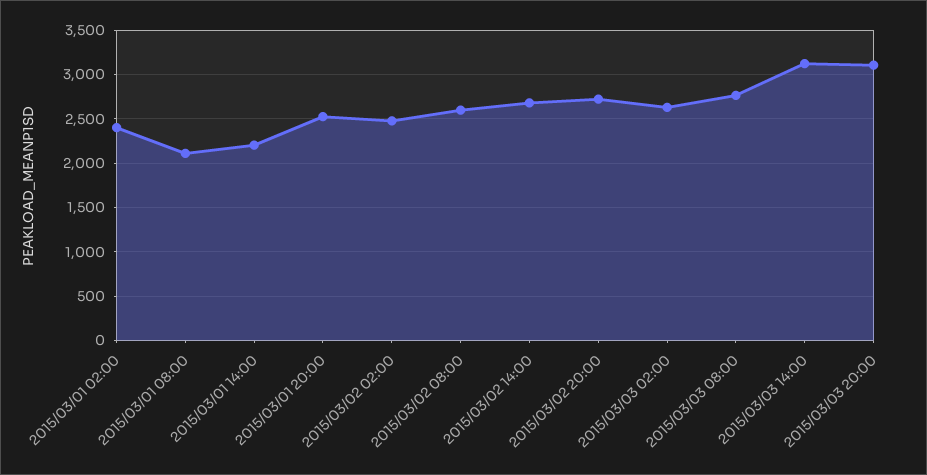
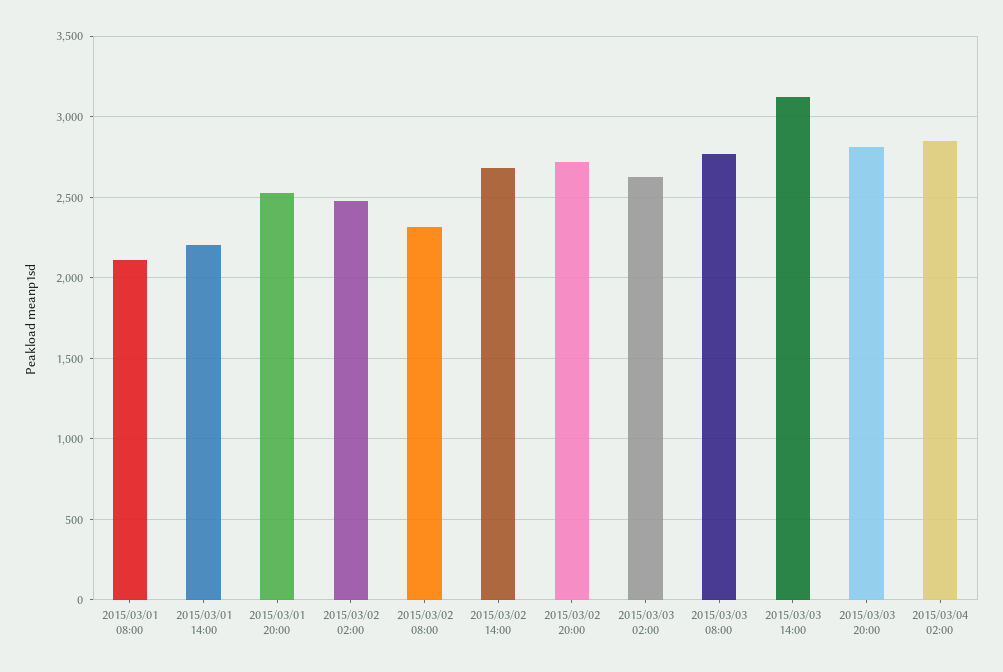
2015/03/01 02:00: 2400 -> none
2015/03/02 08:00: 2600 -> 2300
2015/03/03 20:00: 3100 -> 2800
2015/03/04 02:00: none -> 2850

